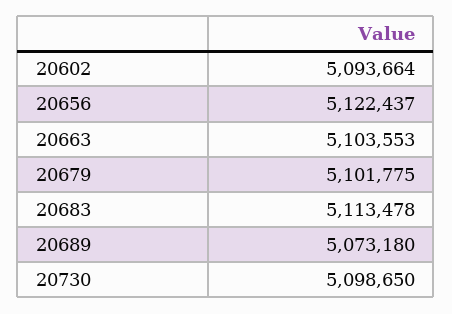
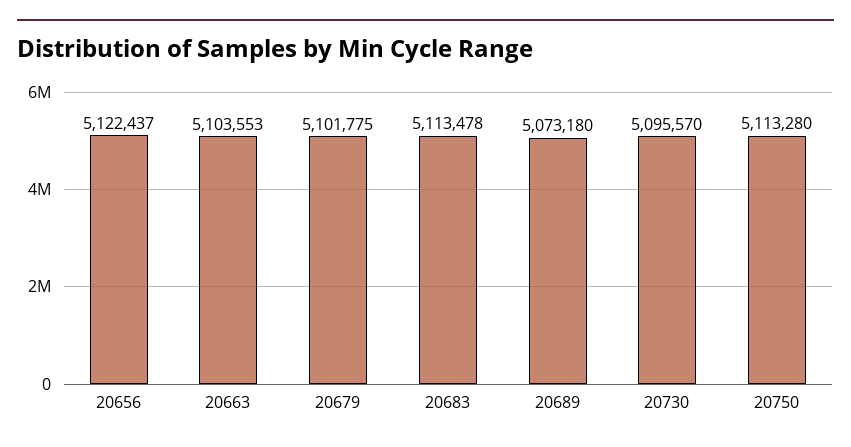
20602: 5093664 -> none
20730: 5098650 -> 5095570
20750: none -> 5113280

